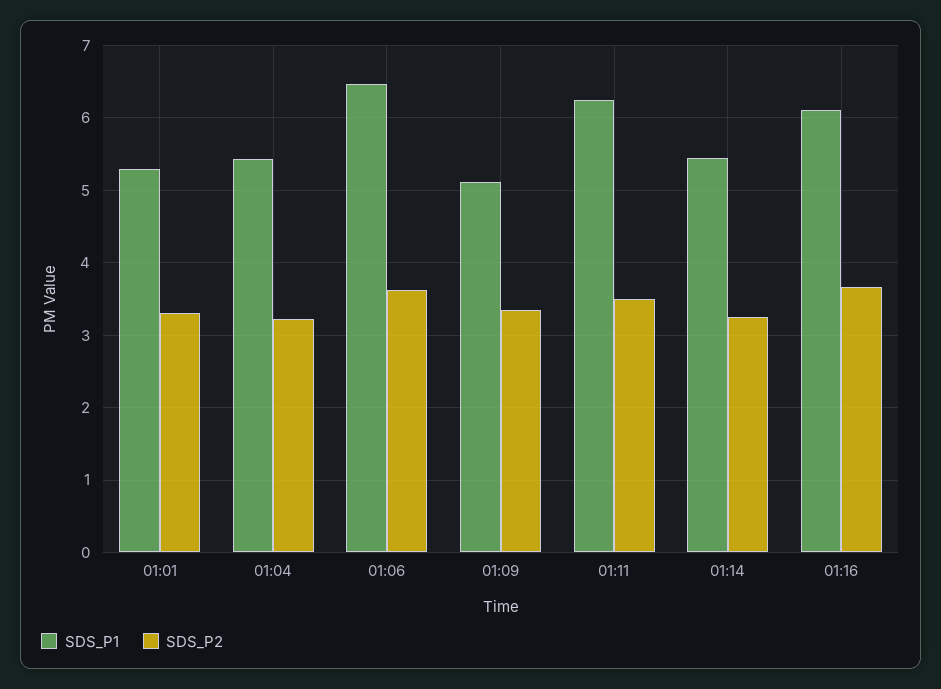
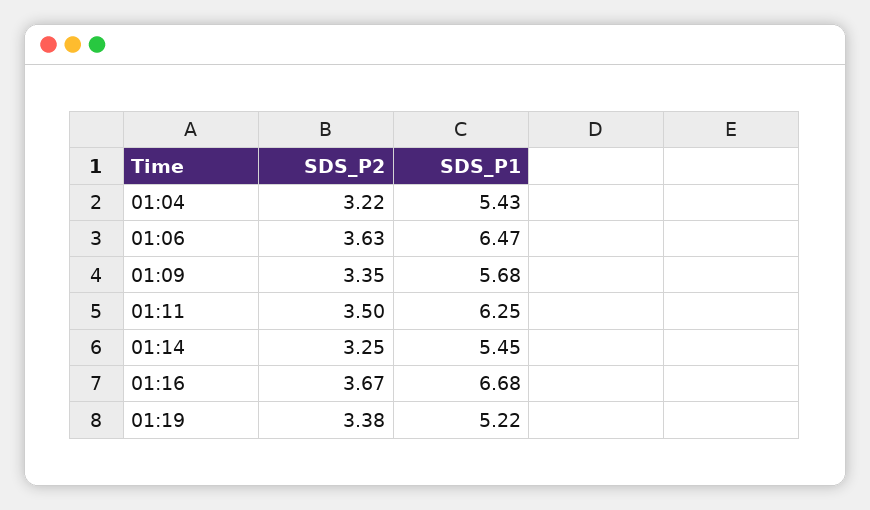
SDS_P1, 01:01: 5.3 -> none
SDS_P2, 01:01: 3.3 -> none
SDS_P1, 01:09: 5.1 -> 5.68
SDS_P1, 01:16: 6.1 -> 6.68
SDS_P2, 01:19: none -> 3.38
SDS_P1, 01:19: none -> 5.22

